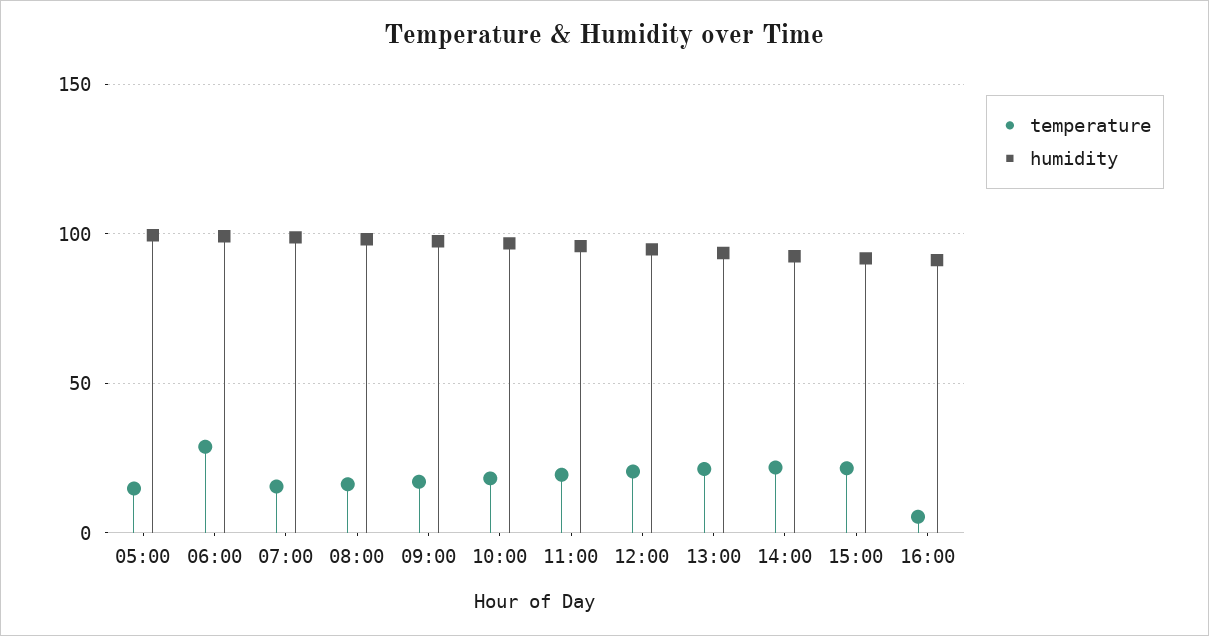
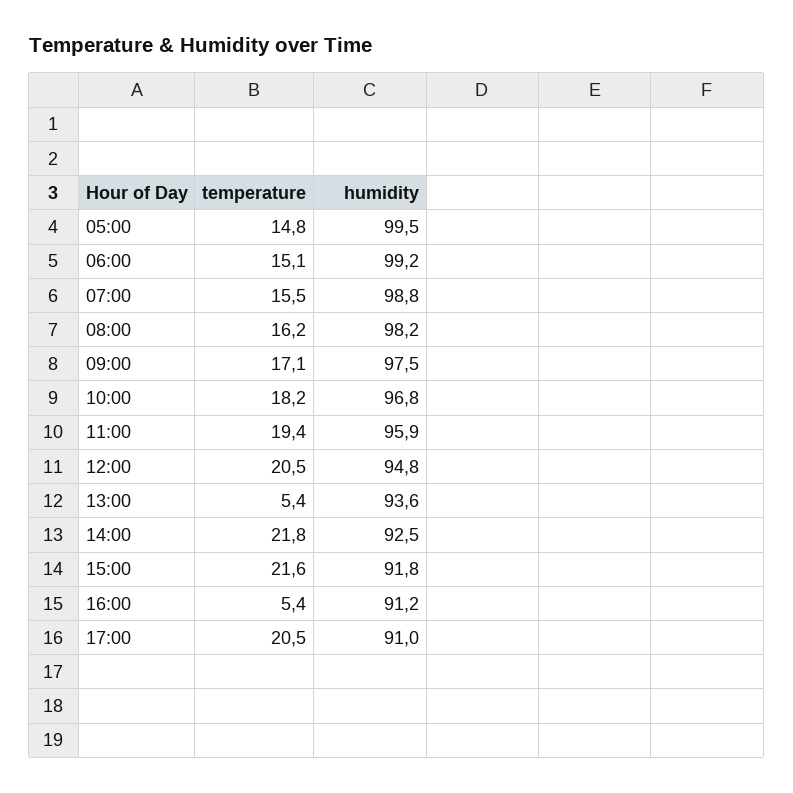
temperature, 06:00: 30 -> 15.1
temperature, 13:00: 20 -> 5.4
temperature, 17:00: none -> 20.5
humidity, 17:00: none -> 91

